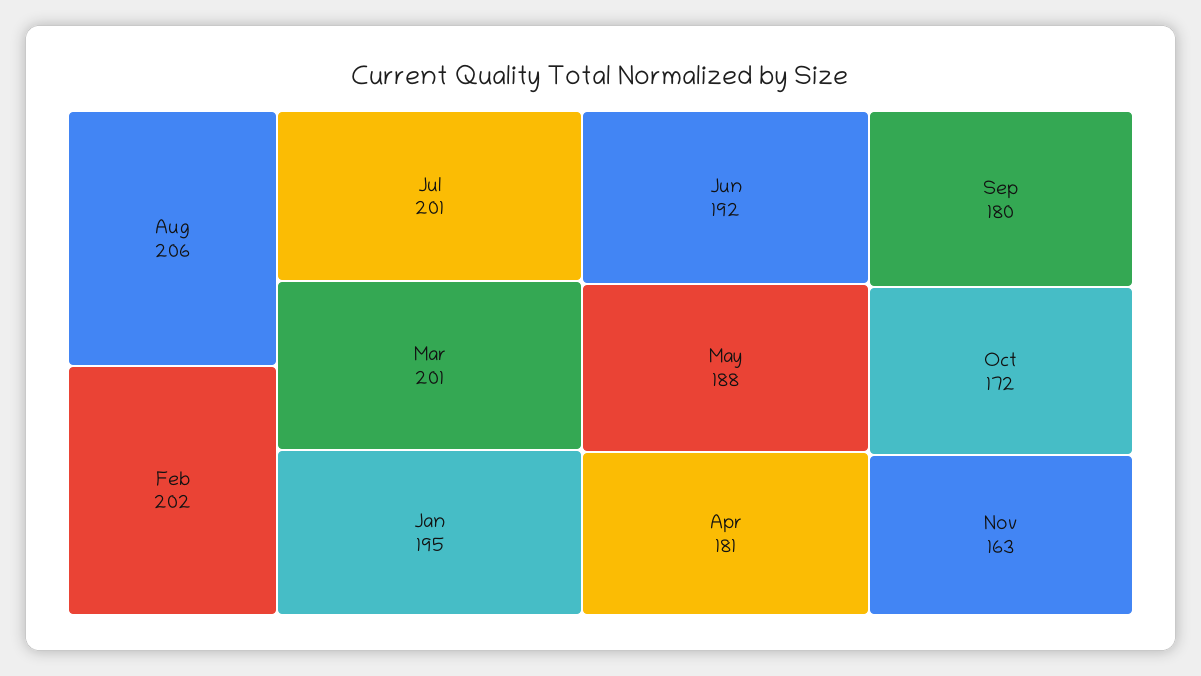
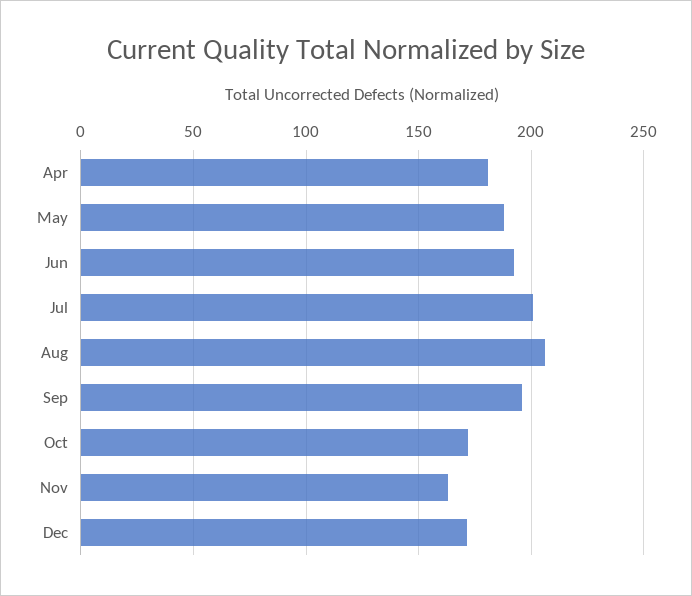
Feb: 202 -> none
Mar: 201 -> none
Jan: 195 -> none
Sep: 180 -> 195
Dec: none -> 170

